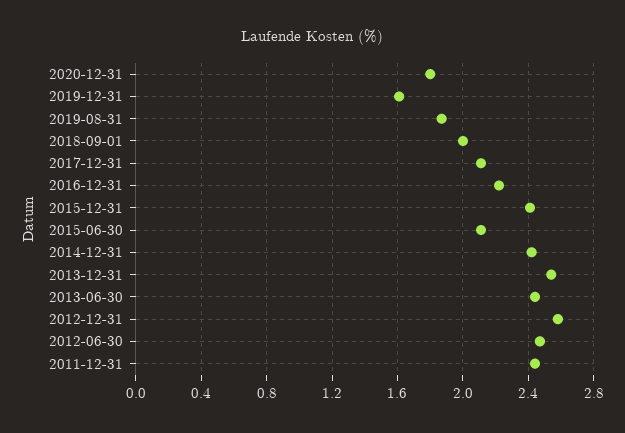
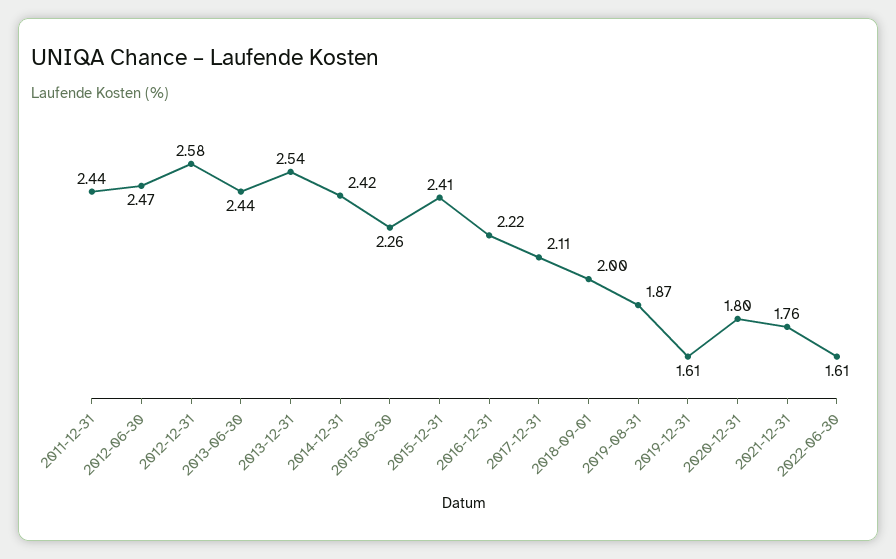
2015-06-30: 2.1 -> 2.26
2021-12-31: none -> 1.76
2022-06-30: none -> 1.61

